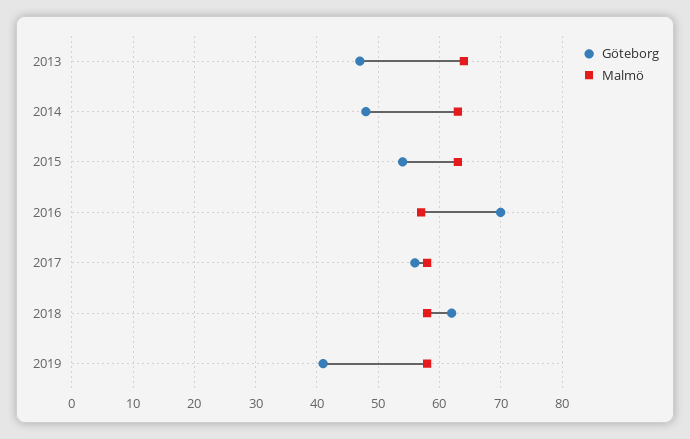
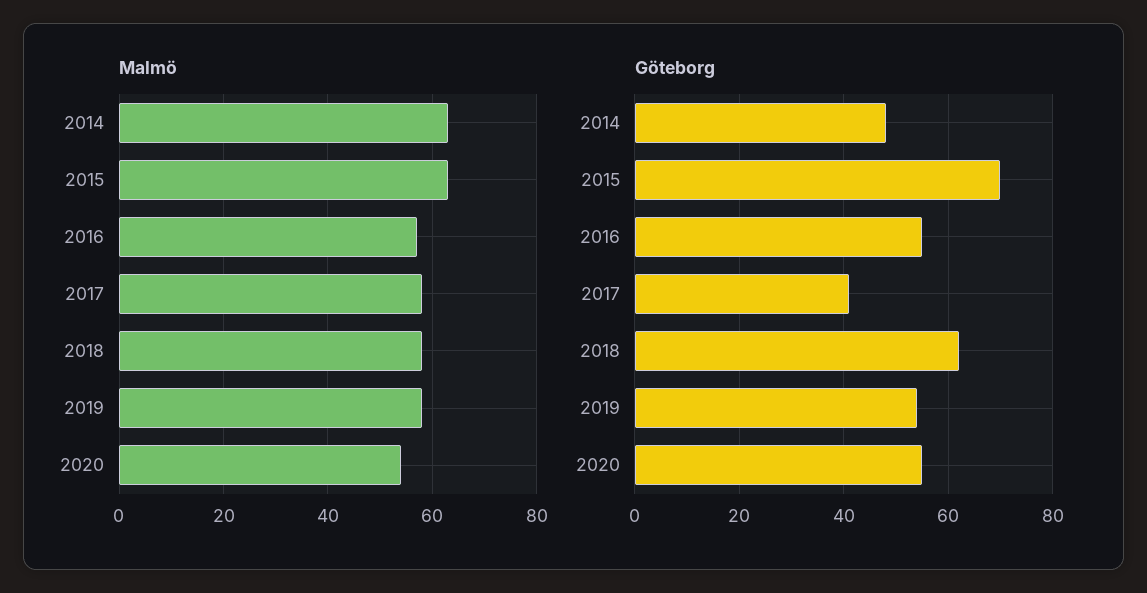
Göteborg, 2013: 47 -> none
Malmö, 2013: 64 -> none
Göteborg, 2015: 54 -> 70
Göteborg, 2016: 70 -> 55
Göteborg, 2017: 56 -> 40
Göteborg, 2019: 41 -> 55
Malmö, 2020: none -> 55
Göteborg, 2020: none -> 55

